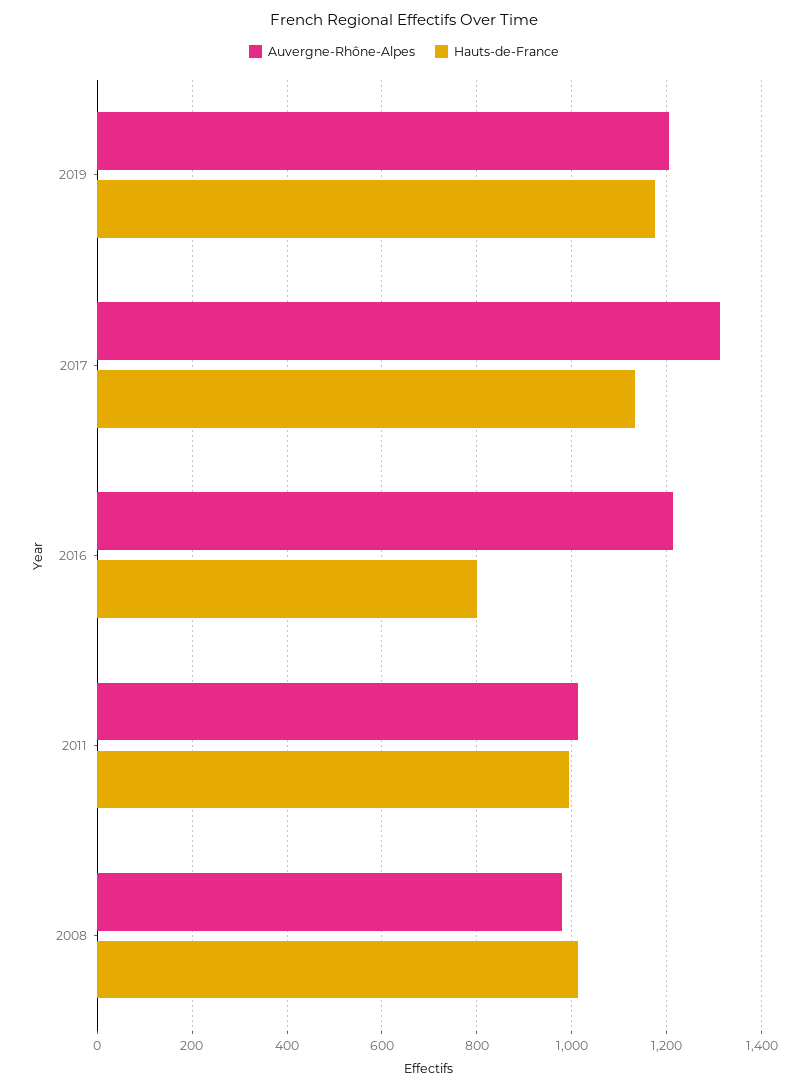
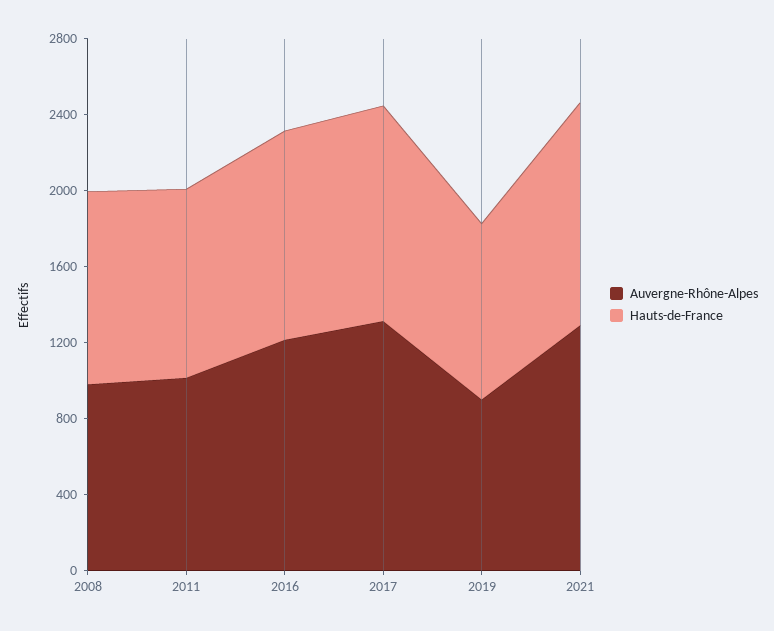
Auvergne-Rhône-Alpes, 2019: 1200 -> 900
Hauts-de-France, 2019: 1180 -> 900
Hauts-de-France, 2016: 800 -> 1100
Auvergne-Rhône-Alpes, 2021: none -> 1300
Hauts-de-France, 2021: none -> 1200

